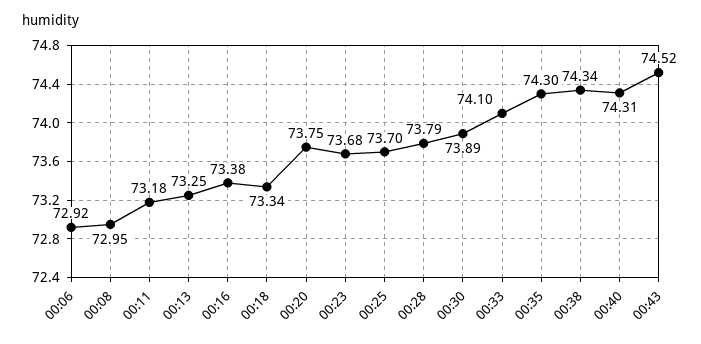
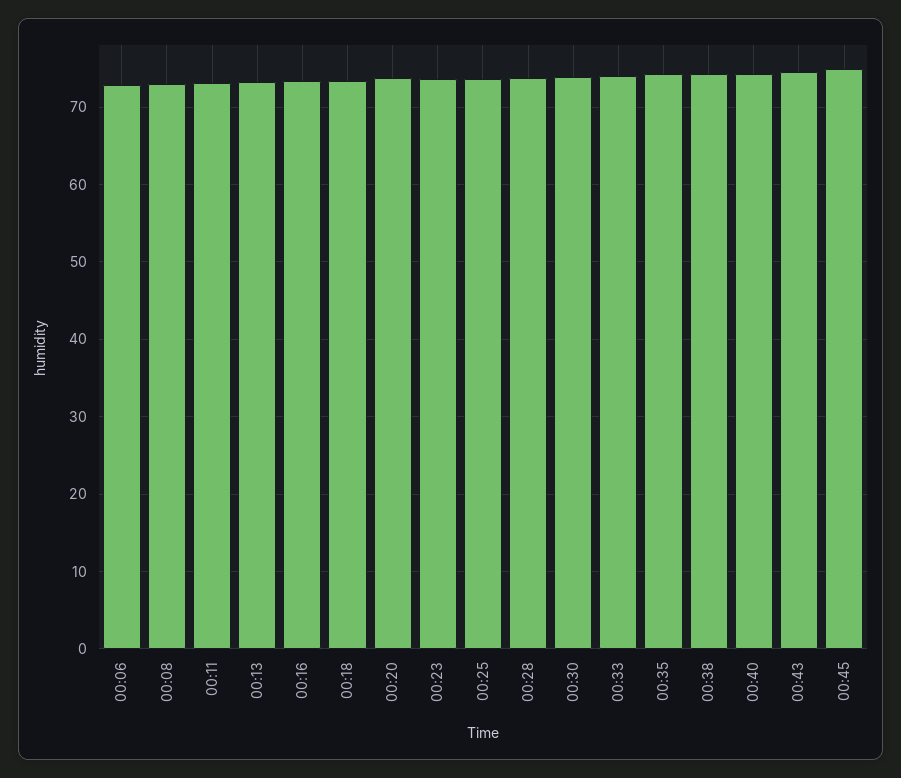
00:45: none -> 75

